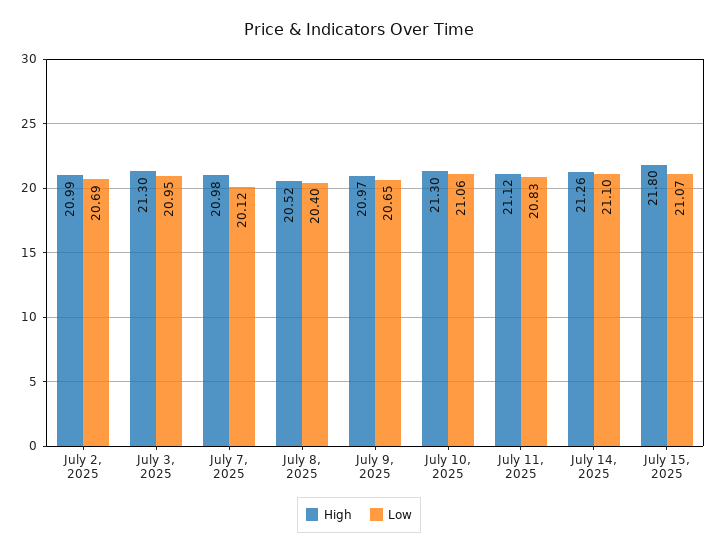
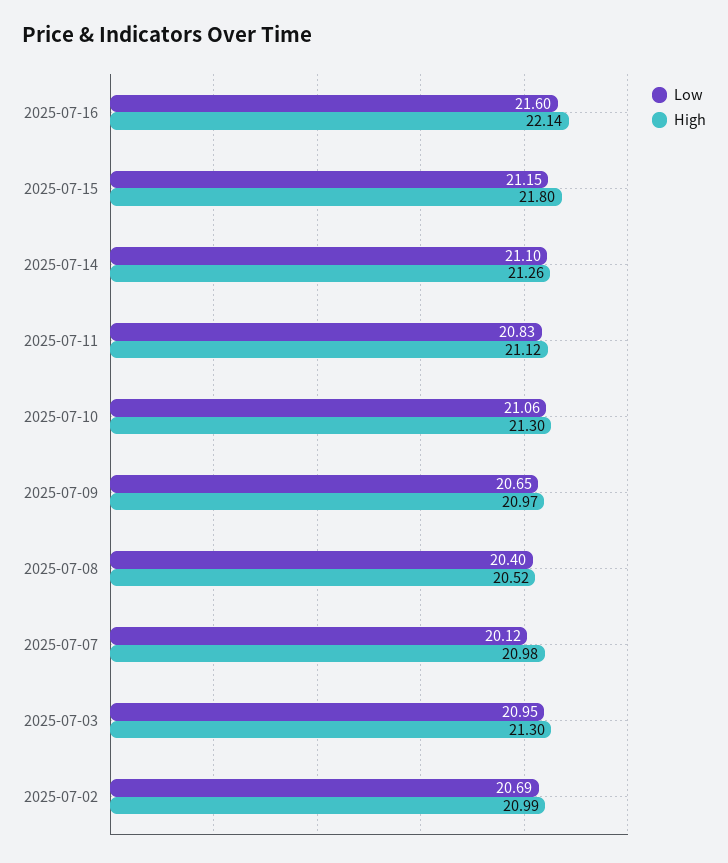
Low, July 15, 2025: 21.07 -> 21.15
Low, 2025-07-16: none -> 21.6
High, 2025-07-16: none -> 22.14

